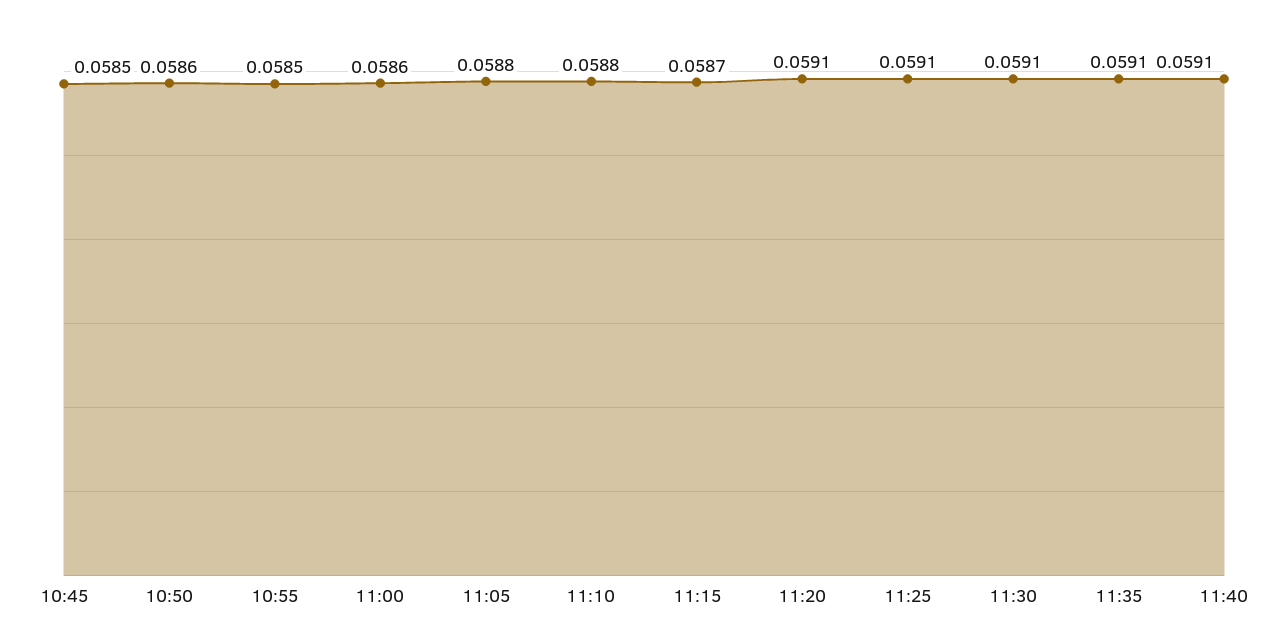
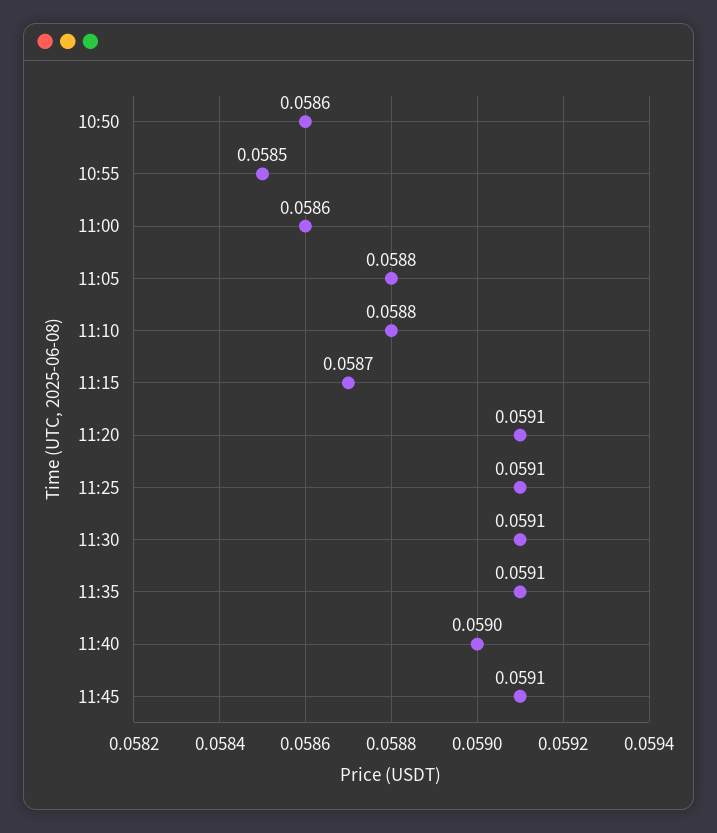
10:45: 0.0585 -> none
11:40: 0.0591 -> 0.059
11:45: none -> 0.0591

